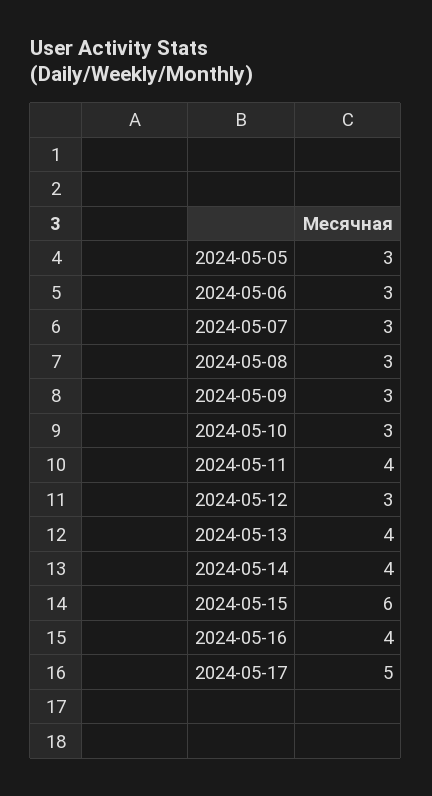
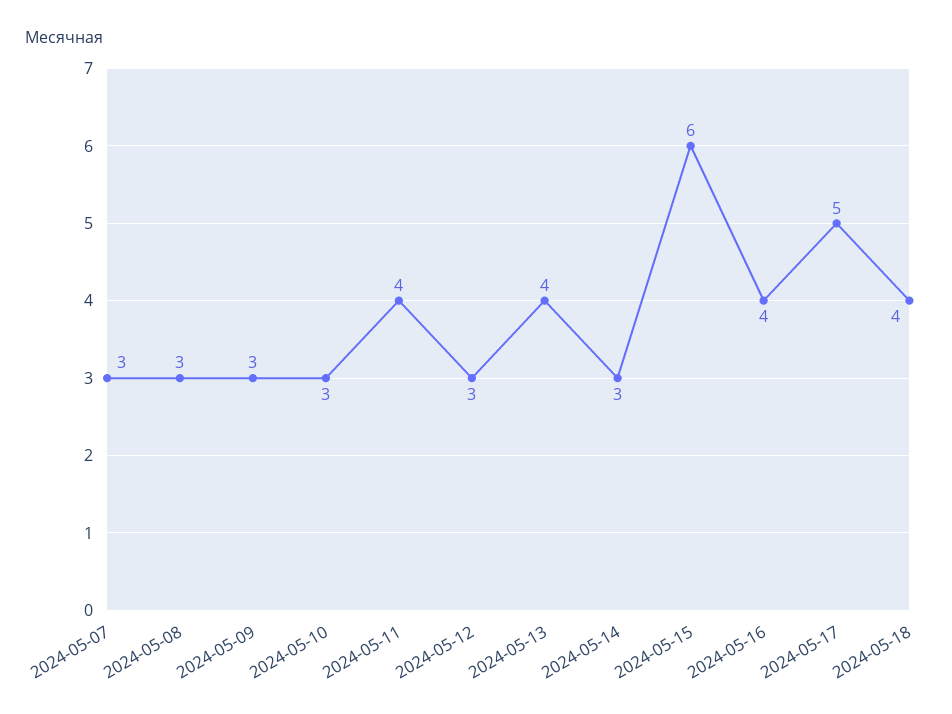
2024-05-05: 3 -> none
2024-05-06: 3 -> none
2024-05-14: 4 -> 3
2024-05-18: none -> 4

